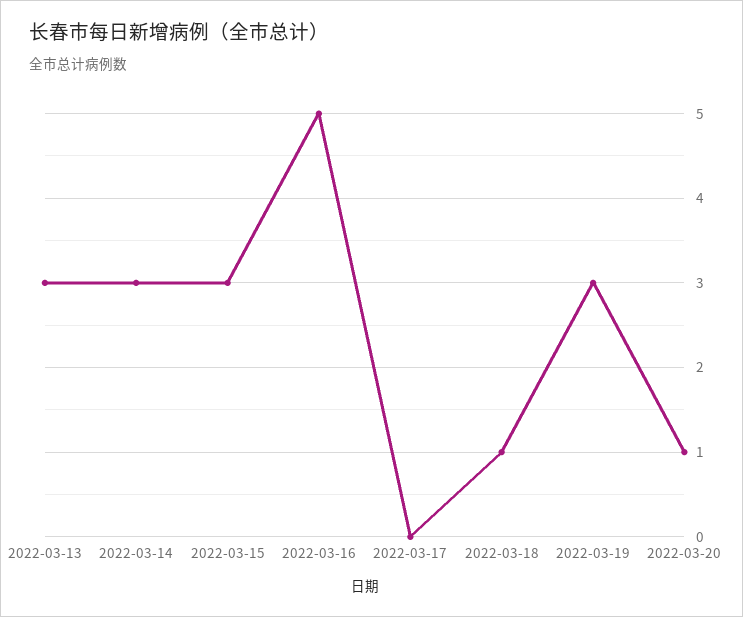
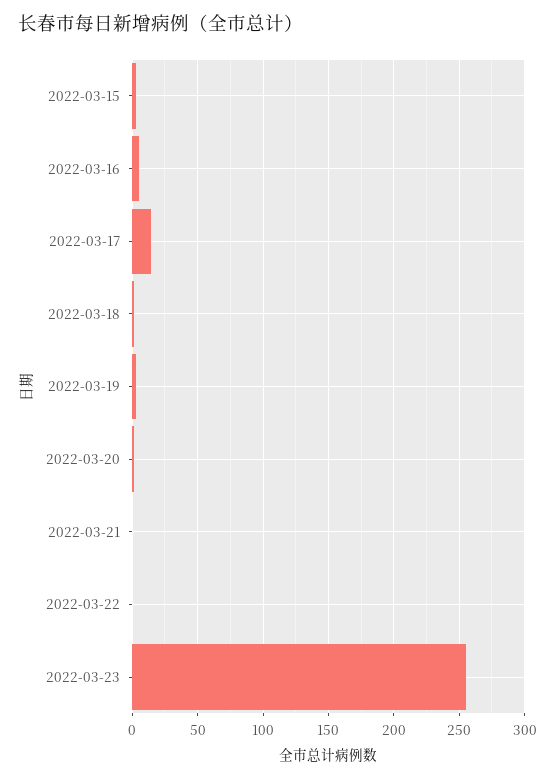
2022-03-13: 3 -> none
2022-03-14: 3 -> none
2022-03-17: 0 -> 15
2022-03-21: none -> 0
2022-03-22: none -> 0
2022-03-23: none -> 255

